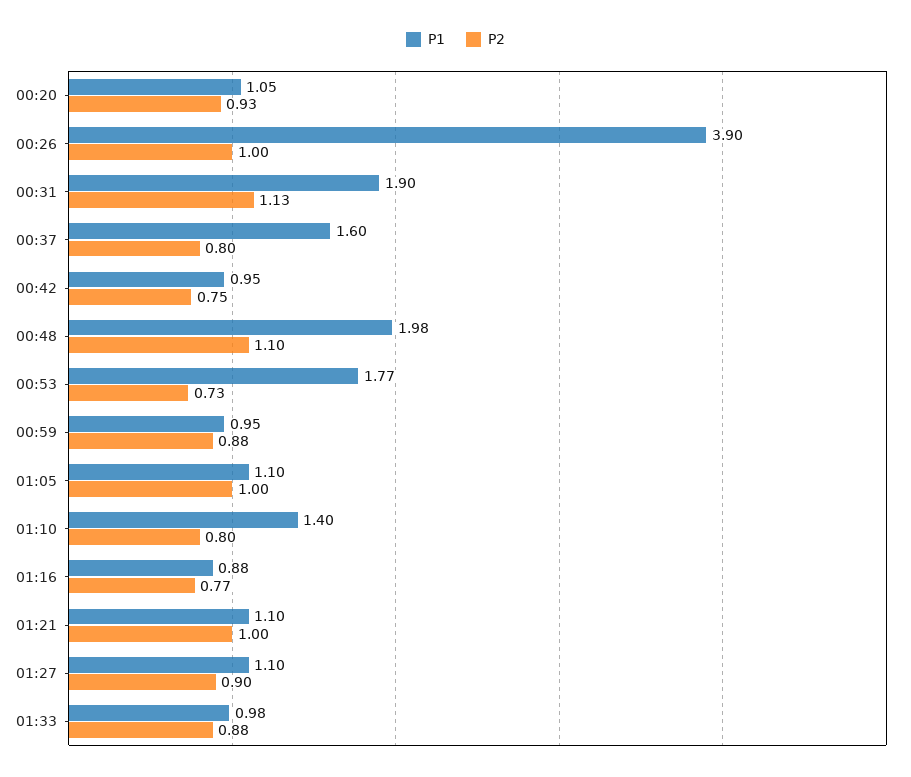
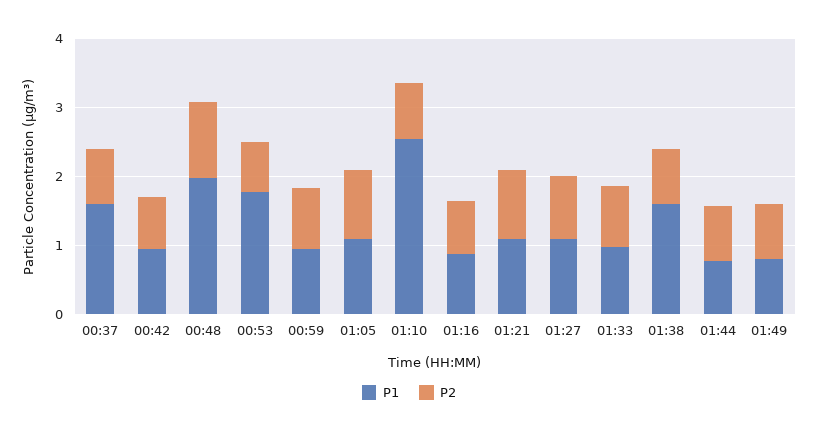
P1, 00:20: 1.05 -> none
P2, 00:20: 0.93 -> none
P1, 00:26: 3.9 -> none
P2, 00:26: 1 -> none
P1, 00:31: 1.9 -> none
P2, 00:31: 1.13 -> none
P1, 01:10: 1.4 -> 2.6
P1, 01:38: none -> 1.6
P2, 01:38: none -> 0.8
P1, 01:44: none -> 0.8
P2, 01:44: none -> 0.8
P1, 01:49: none -> 0.8
P2, 01:49: none -> 0.8

